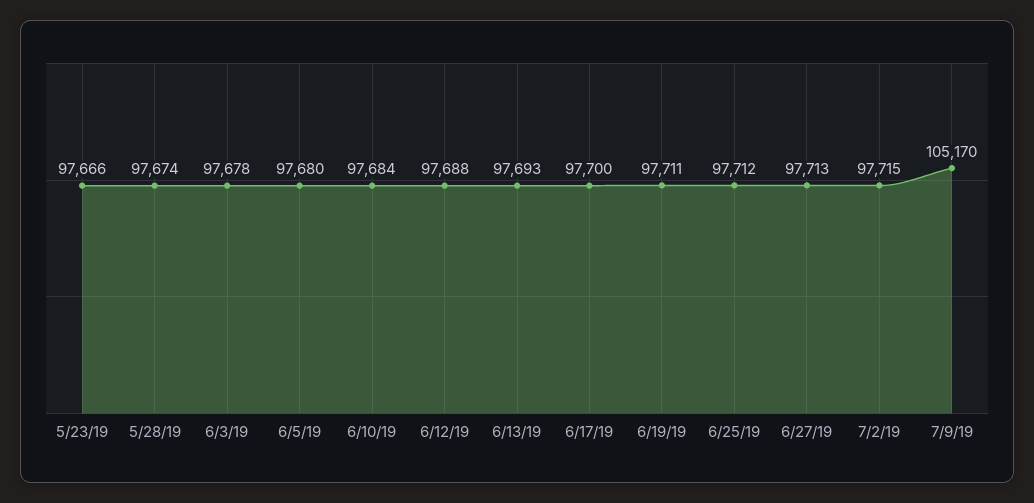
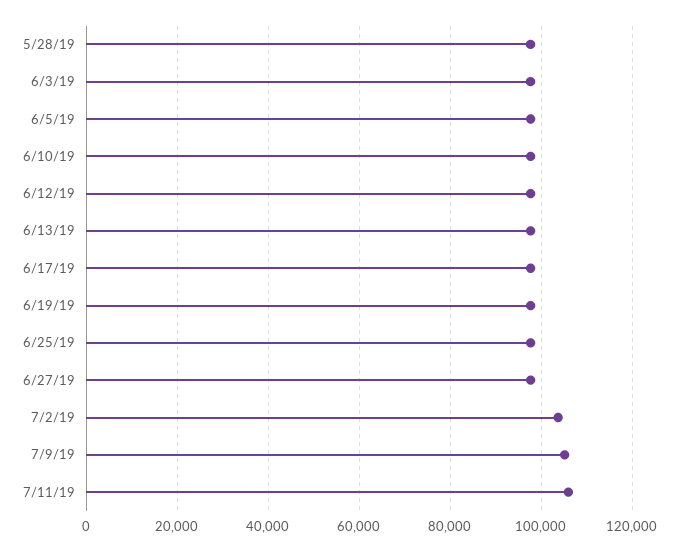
5/23/19: 97666 -> none
7/2/19: 97715 -> 104000
7/11/19: none -> 106000

